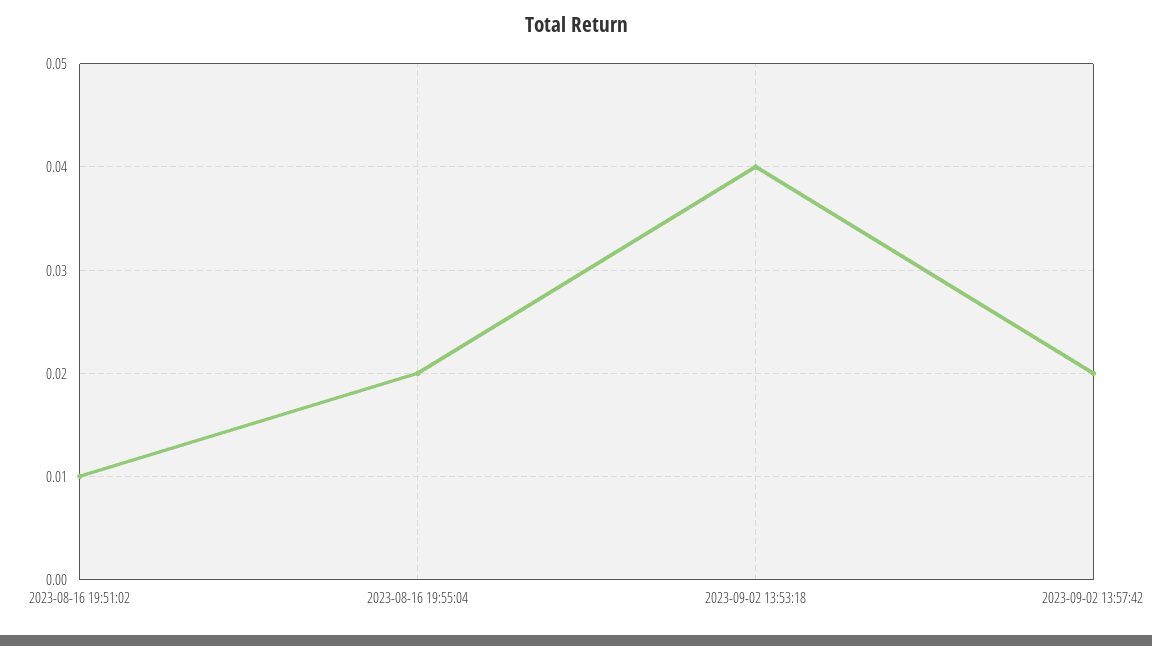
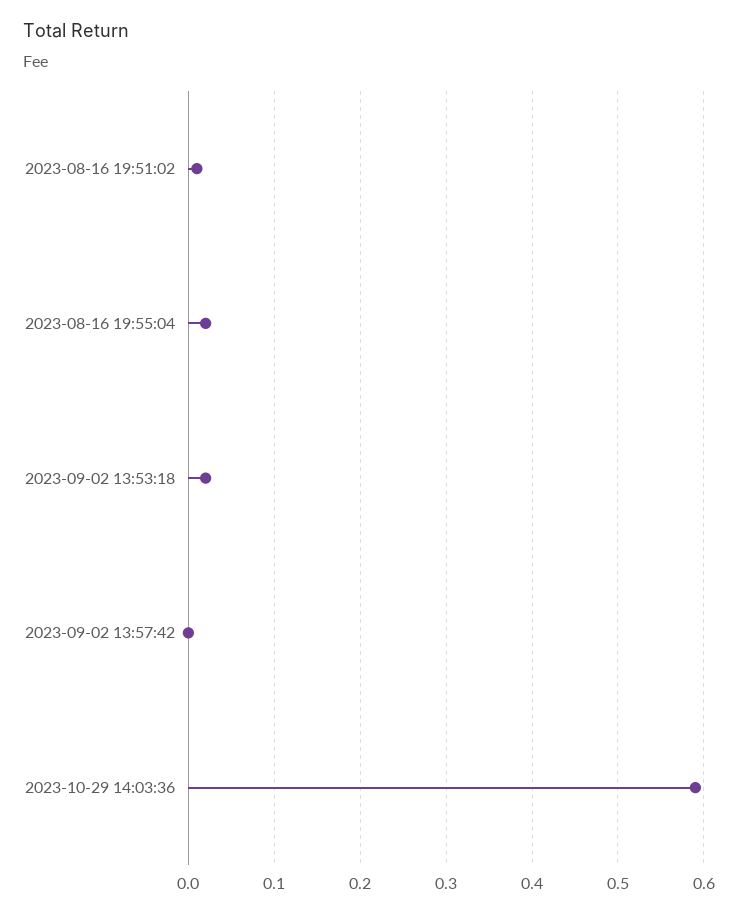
2023-09-02 13:53:18: 0.04 -> 0.02
2023-09-02 13:57:42: 0.02 -> 0
2023-10-29 14:03:36: none -> 0.59

